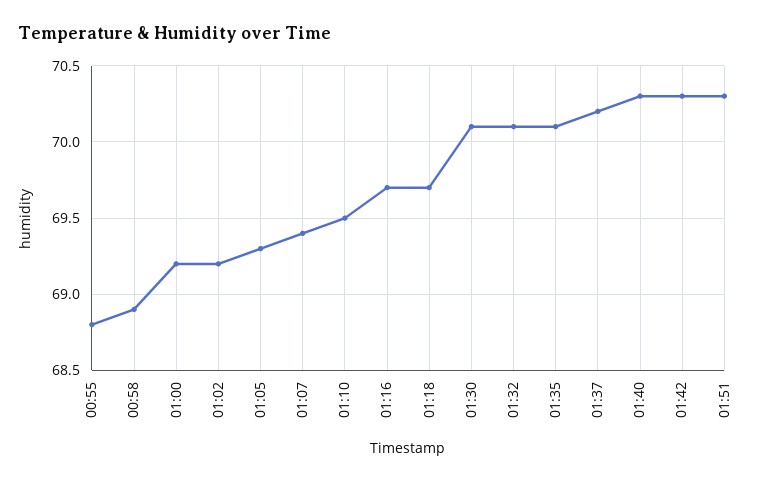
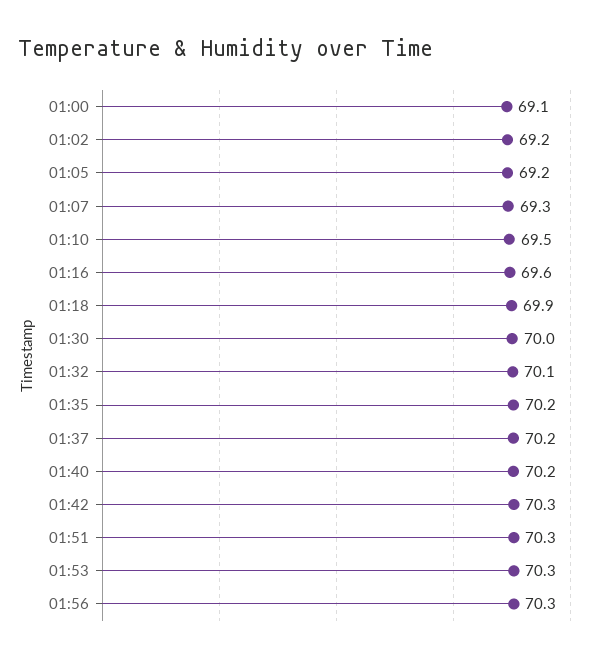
00:55: 68.8 -> none
00:58: 68.9 -> none
01:00: 69.2 -> 69.1
01:05: 69.3 -> 69.2
01:07: 69.4 -> 69.3
01:16: 69.7 -> 69.6
01:18: 69.7 -> 69.9
01:30: 70.1 -> 70
01:35: 70.1 -> 70.2
01:40: 70.3 -> 70.2
01:53: none -> 70.3
01:56: none -> 70.3

